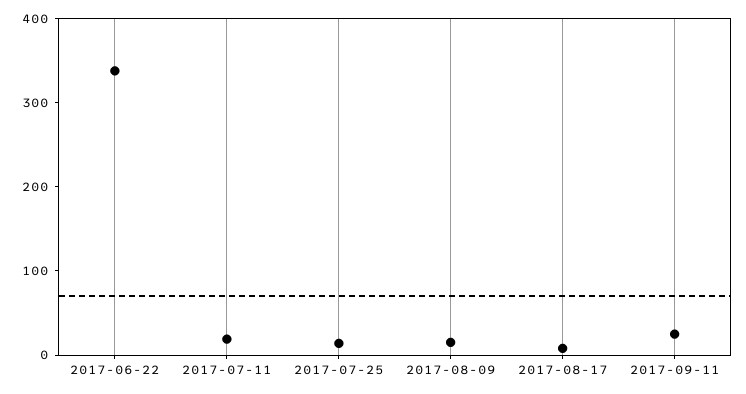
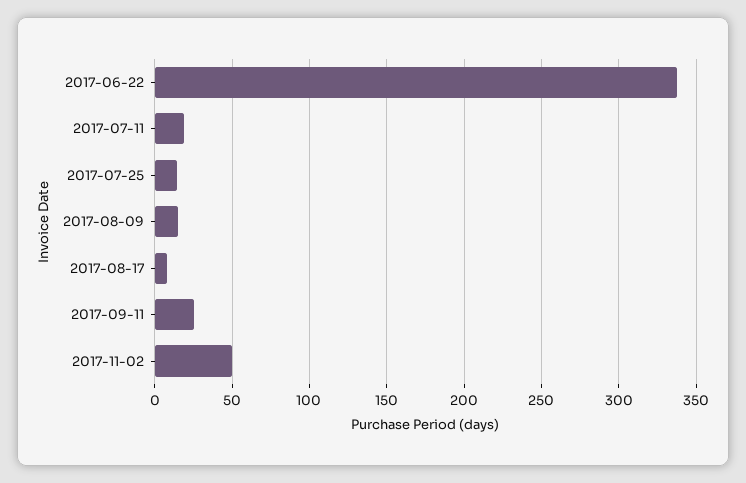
2017-11-02: none -> 50

